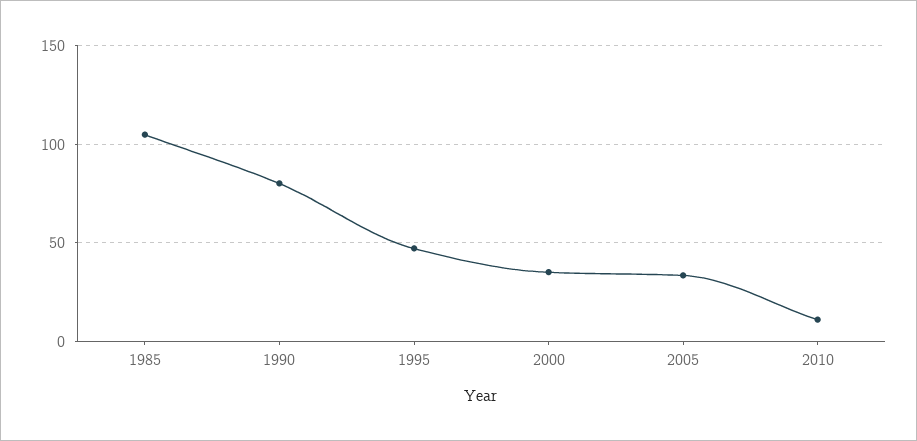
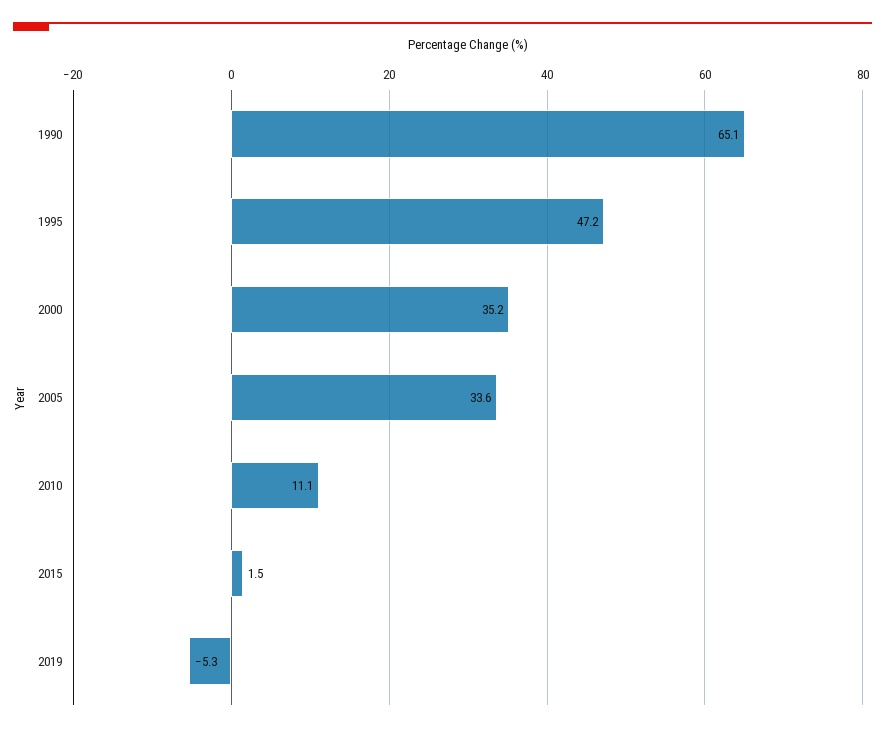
1985: 105 -> none
1990: 80 -> 65.1
2015: none -> 1.5
2019: none -> -5.3

